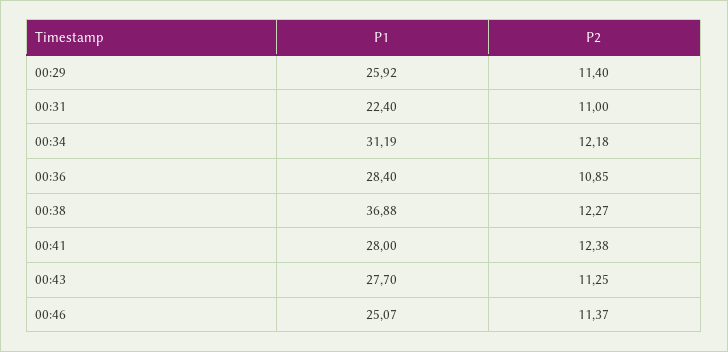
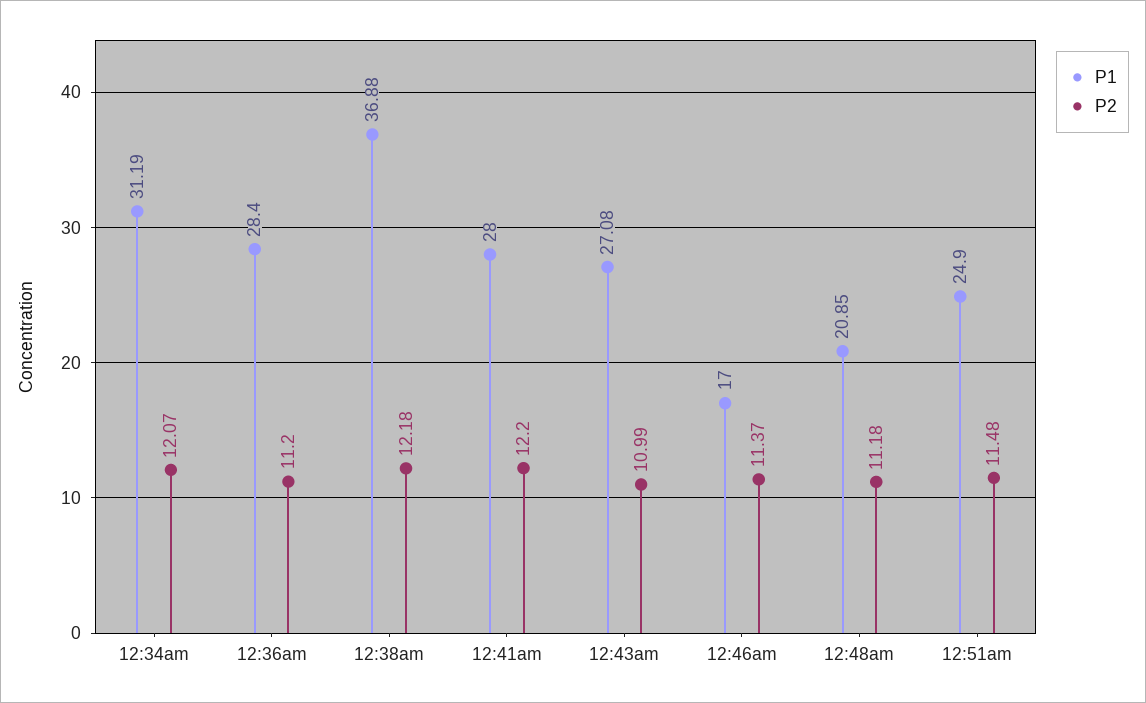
P1, 00:29: 25.92 -> none
P2, 00:29: 11.4 -> none
P1, 00:31: 22.4 -> none
P2, 00:31: 11 -> none
P2, 00:34: 12.18 -> 12.07
P2, 00:36: 10.85 -> 11.2
P2, 00:38: 12.27 -> 12.18
P2, 00:41: 12.38 -> 12.2
P1, 00:43: 27.7 -> 27.08
P2, 00:43: 11.25 -> 10.99
P1, 00:46: 25.07 -> 17
P1, 12:48am: none -> 20.85
P2, 12:48am: none -> 11.18
P1, 12:51am: none -> 24.9
P2, 12:51am: none -> 11.48

